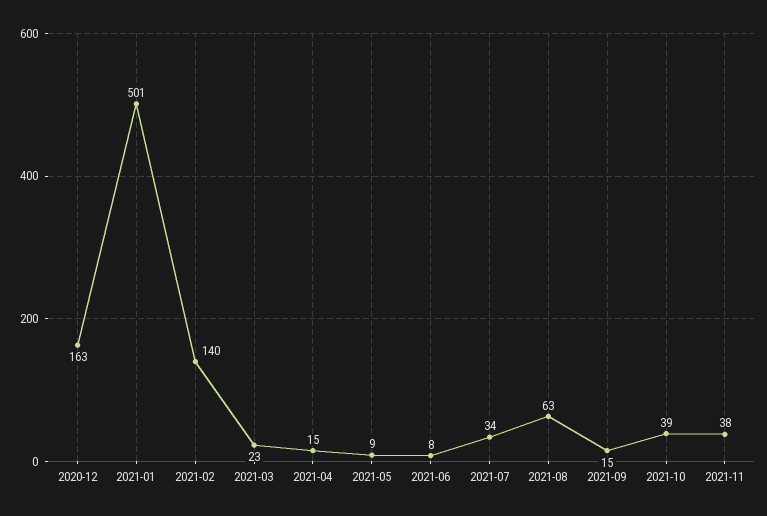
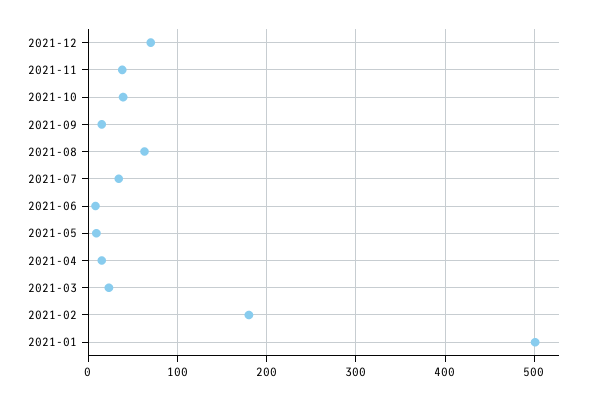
2020-12: 163 -> none
2021-02: 140 -> 180
2021-12: none -> 70

